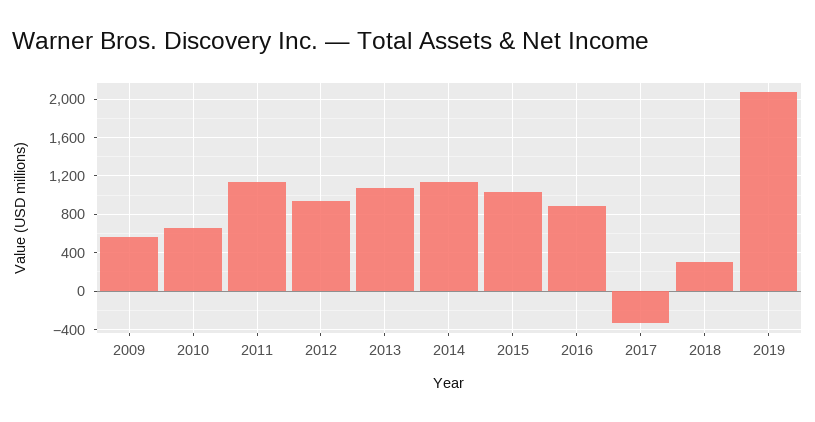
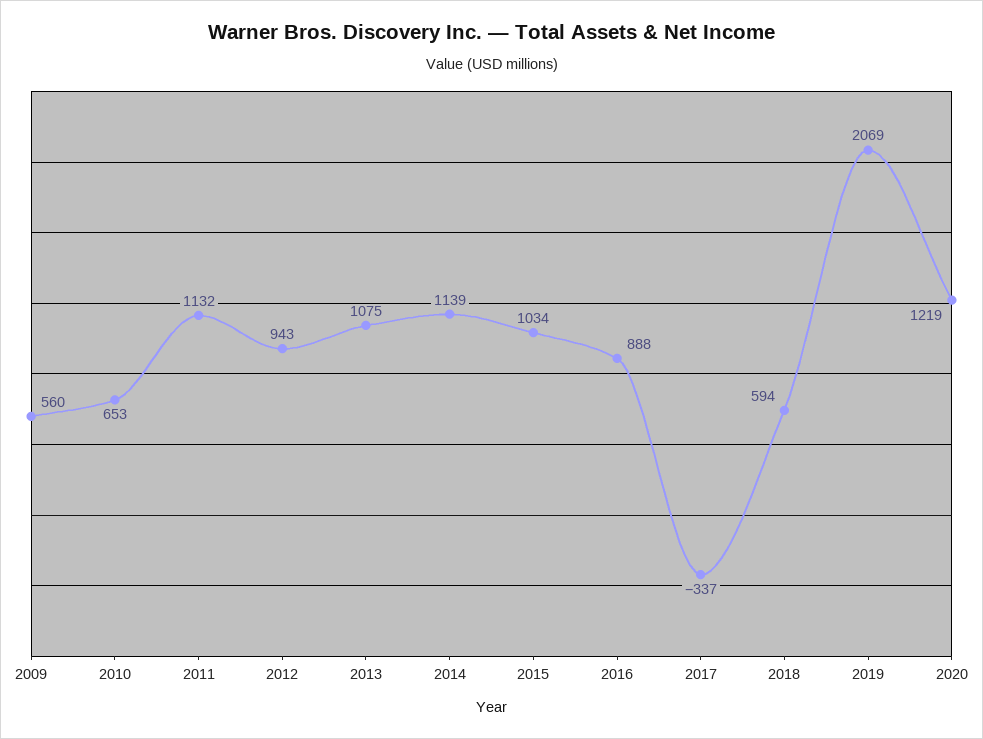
2018: 300 -> 594
2020: none -> 1219

